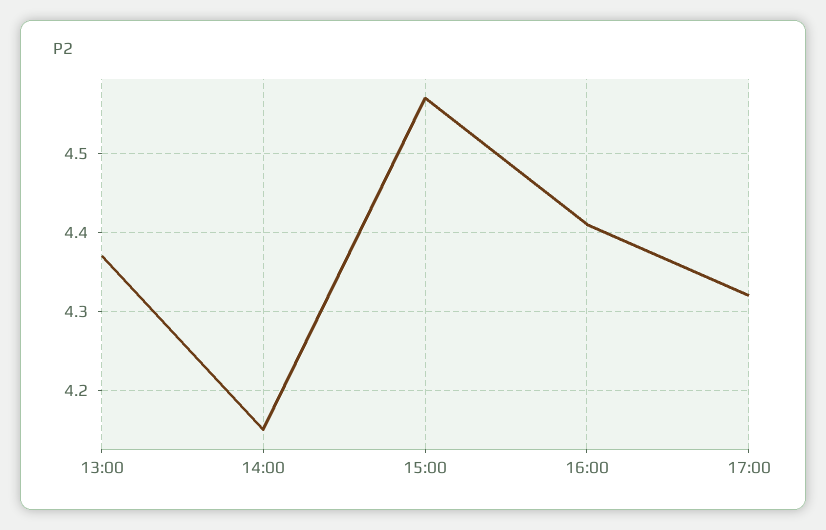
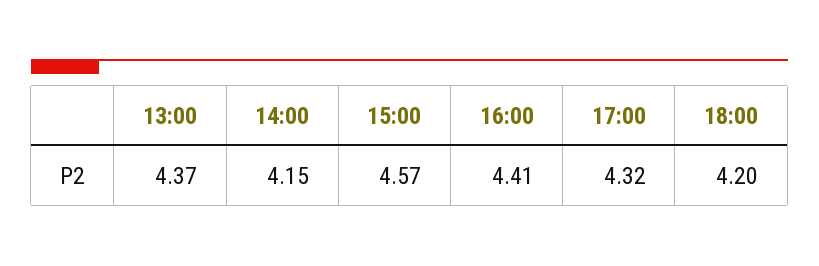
18:00: none -> 4.2

